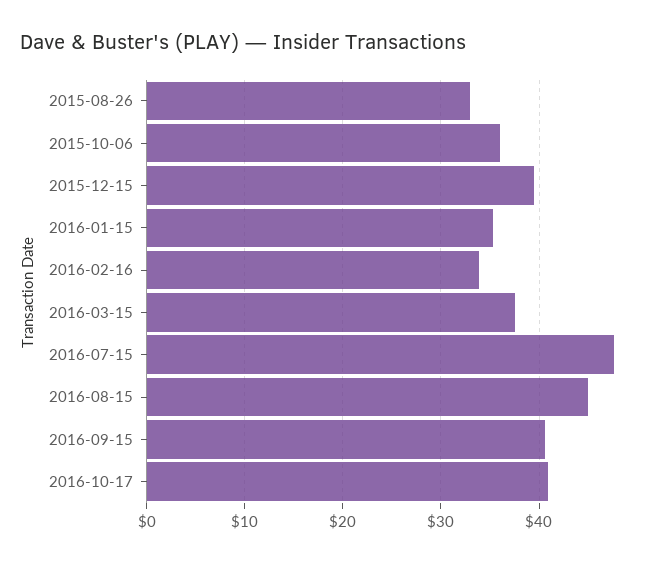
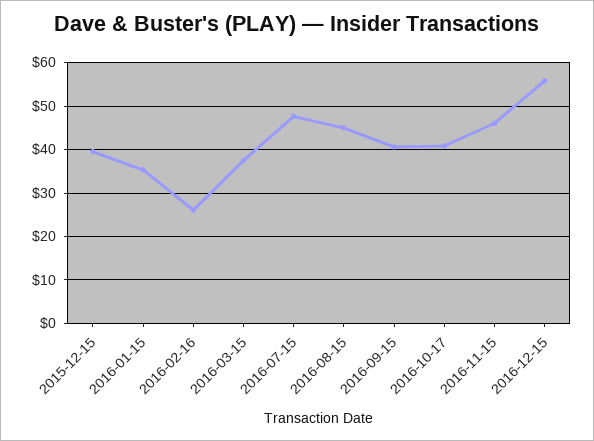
2015-08-26: 33 -> none
2015-10-06: 36 -> none
2016-02-16: 34 -> 26
2016-11-15: none -> 46
2016-12-15: none -> 56

